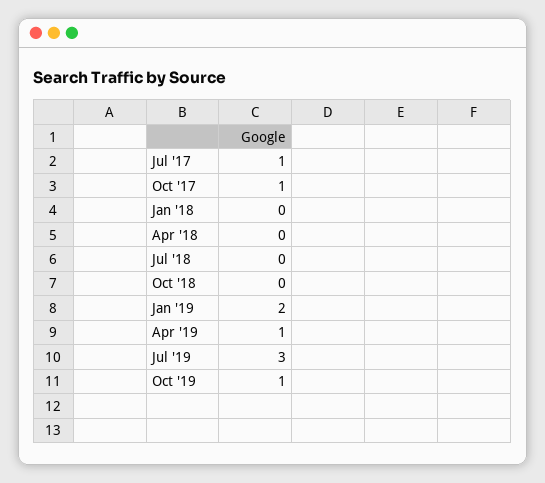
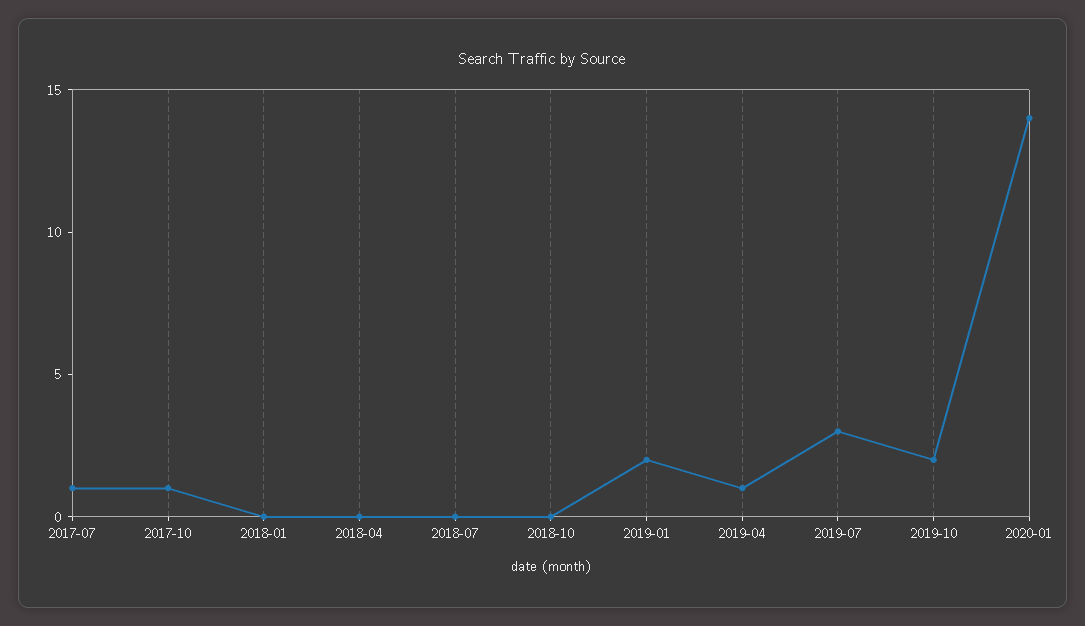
Oct '19: 1 -> 2
2020-01: none -> 14

